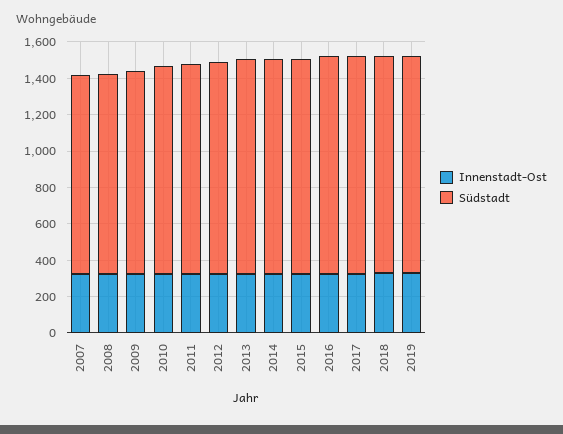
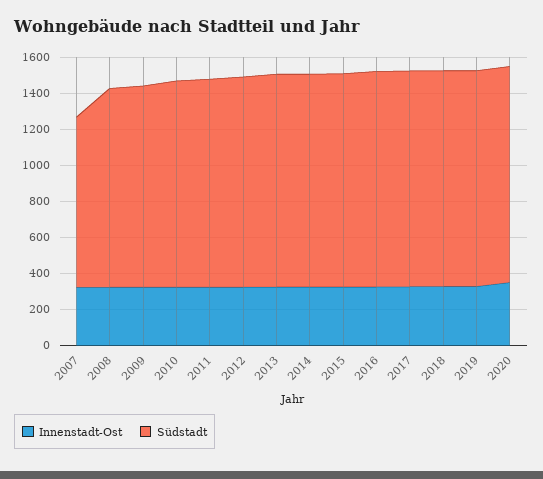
Südstadt, 2007: 1100 -> 950
Innenstadt-Ost, 2020: none -> 350
Südstadt, 2020: none -> 1200

